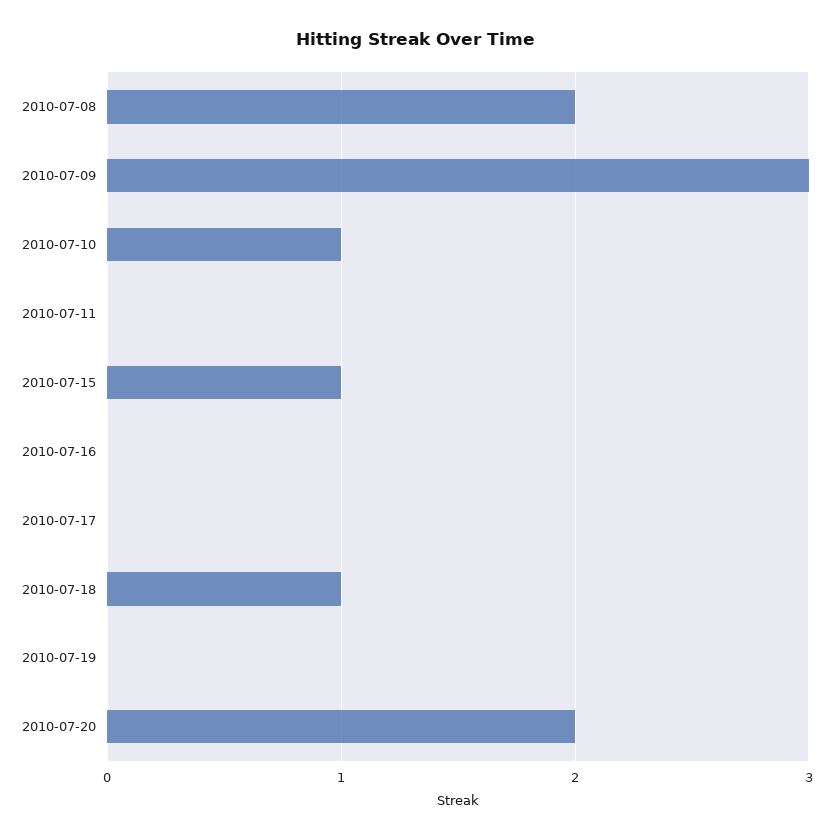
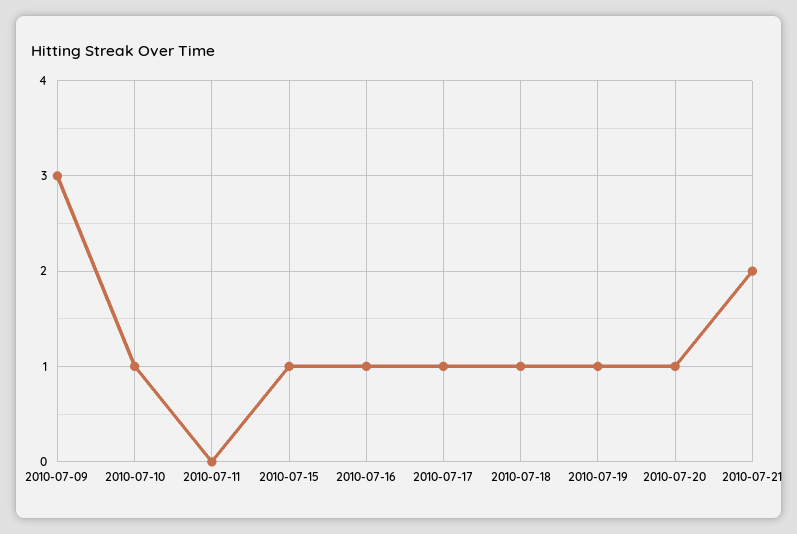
2010-07-08: 2 -> none
2010-07-16: 0 -> 1
2010-07-17: 0 -> 1
2010-07-19: 0 -> 1
2010-07-20: 2 -> 1
2010-07-21: none -> 2

